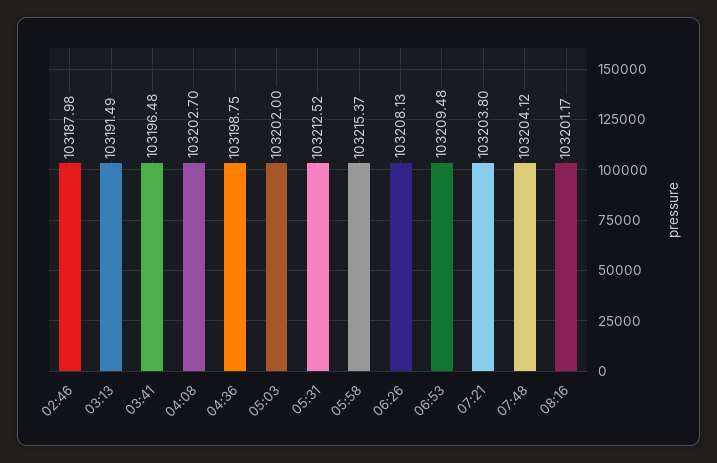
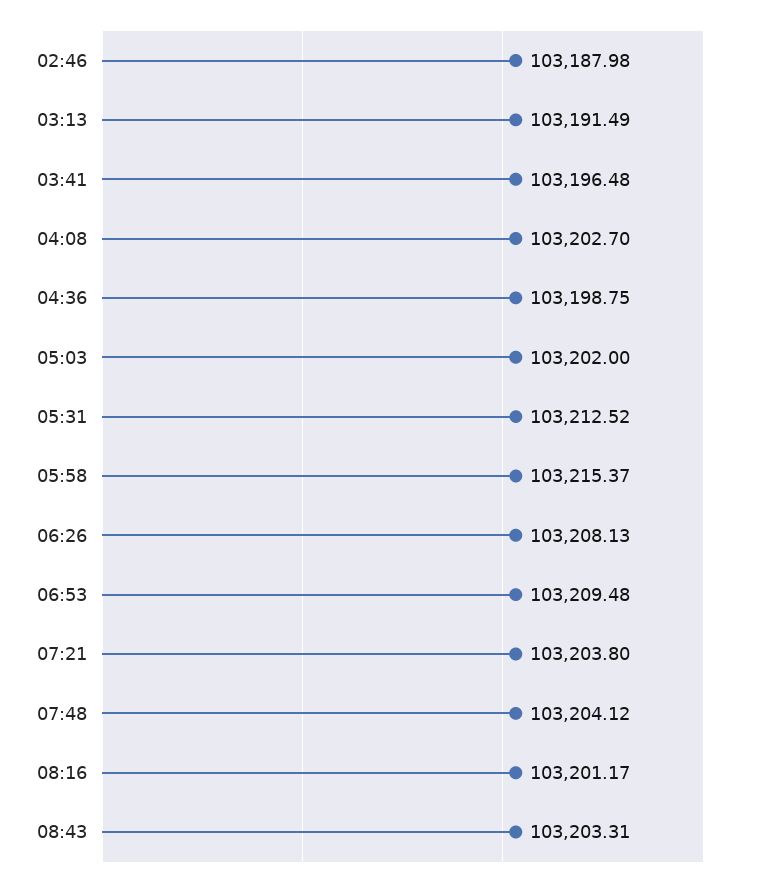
08:43: none -> 103203.31

